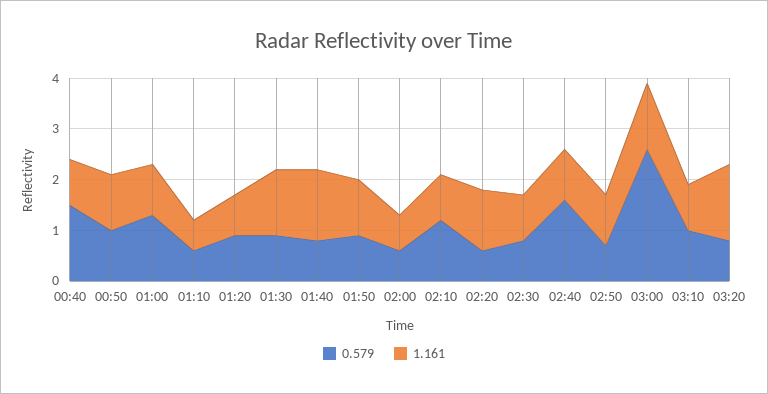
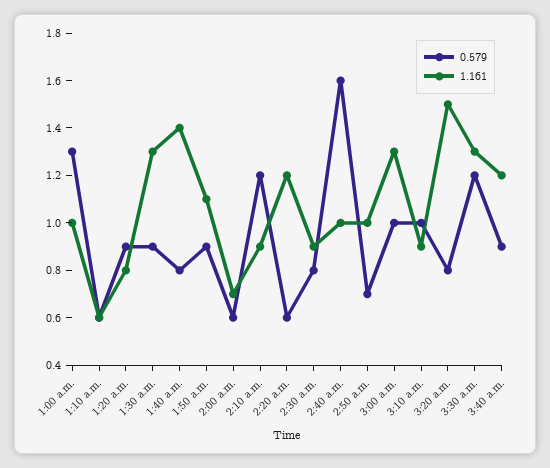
0.579, 00:40: 1.5 -> none
1.161, 00:40: 1 -> none
0.579, 00:50: 1 -> none
1.161, 00:50: 1 -> none
0.579, 03:00: 2.5 -> 1
0.579, 3:30 a.m.: none -> 1.2
1.161, 3:30 a.m.: none -> 1.3
0.579, 3:40 a.m.: none -> 0.9
1.161, 3:40 a.m.: none -> 1.2

